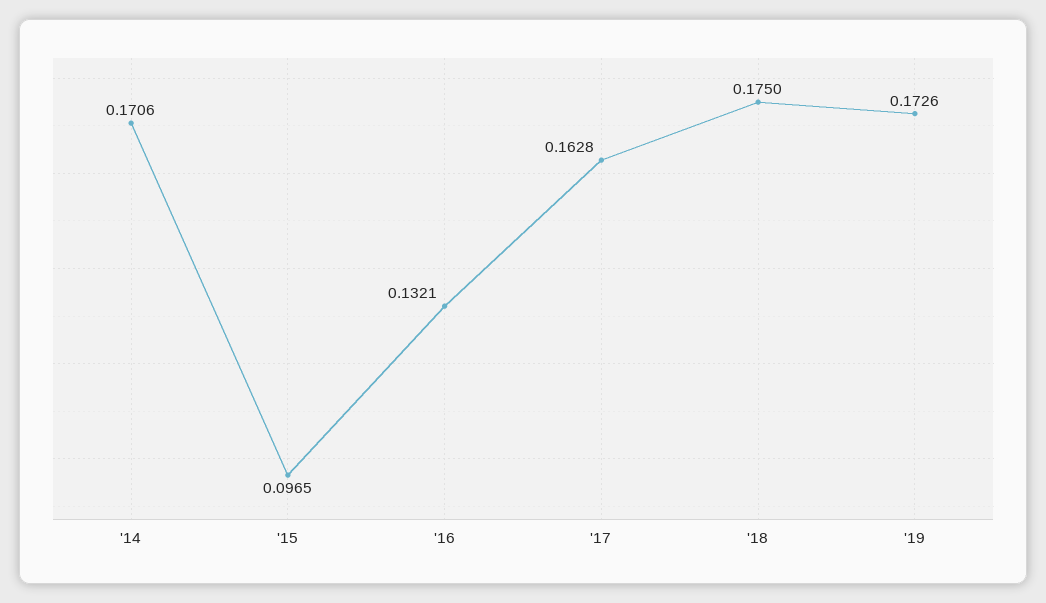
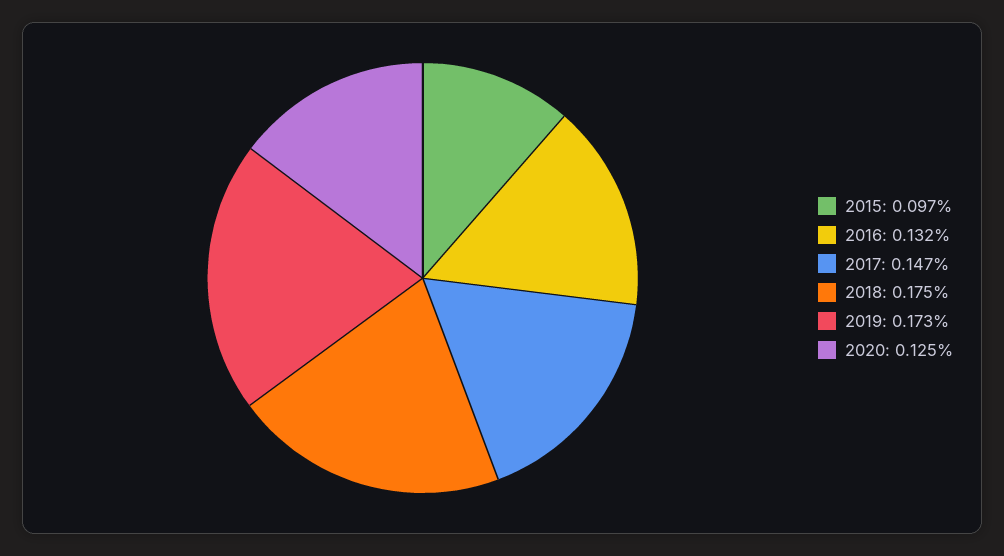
'14: 0.1706 -> none
'17: 0.1628 -> 0.147
2020: none -> 0.125

